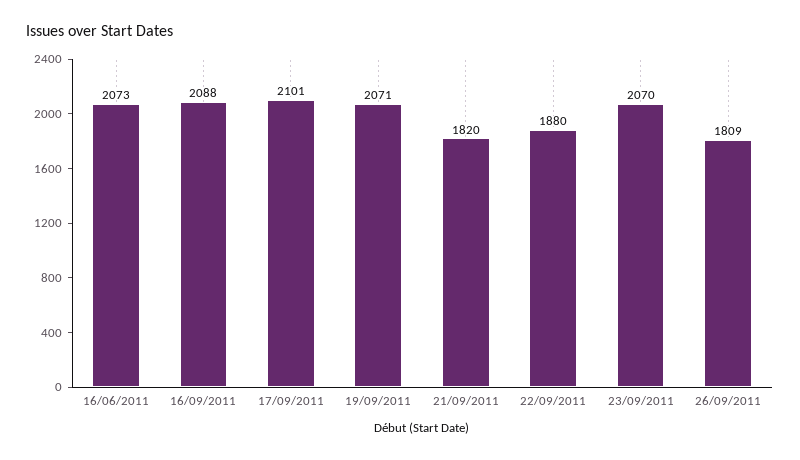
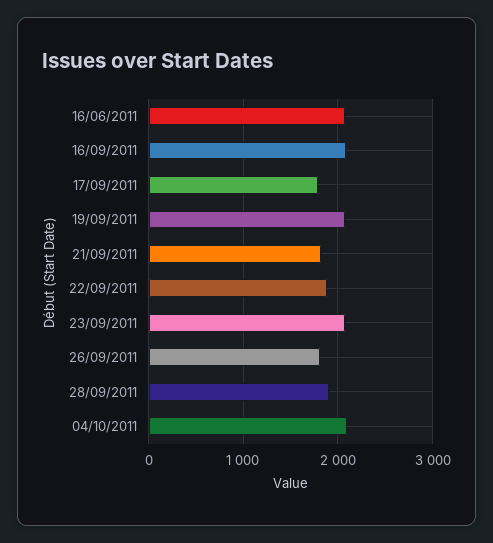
17/09/2011: 2101 -> 1800
28/09/2011: none -> 1900
04/10/2011: none -> 2100

